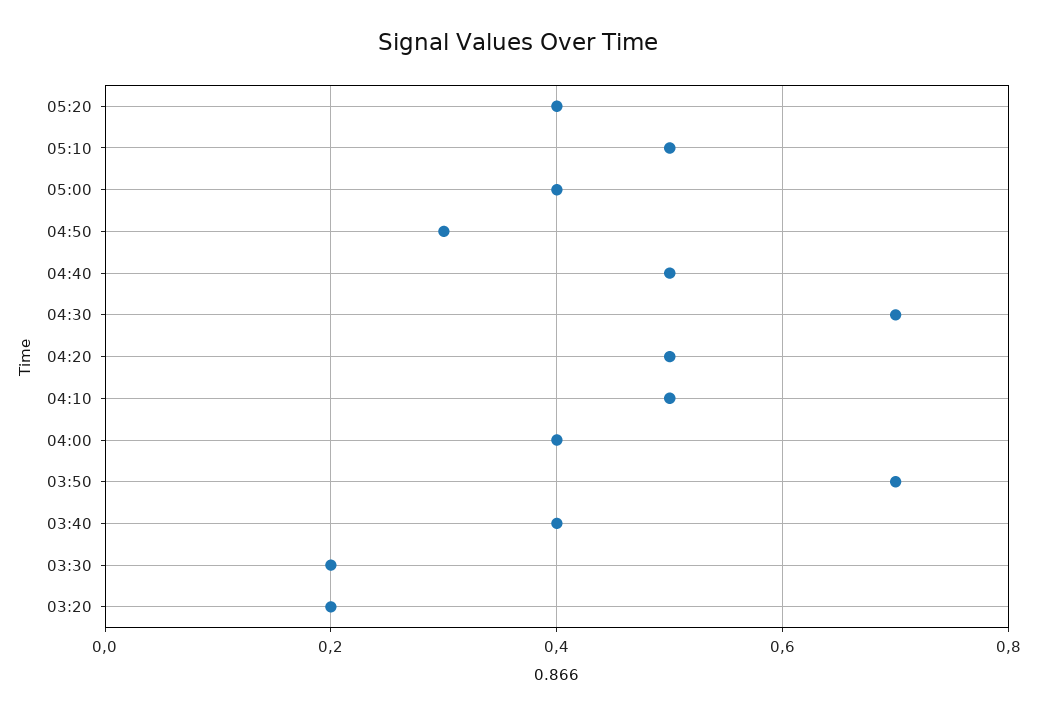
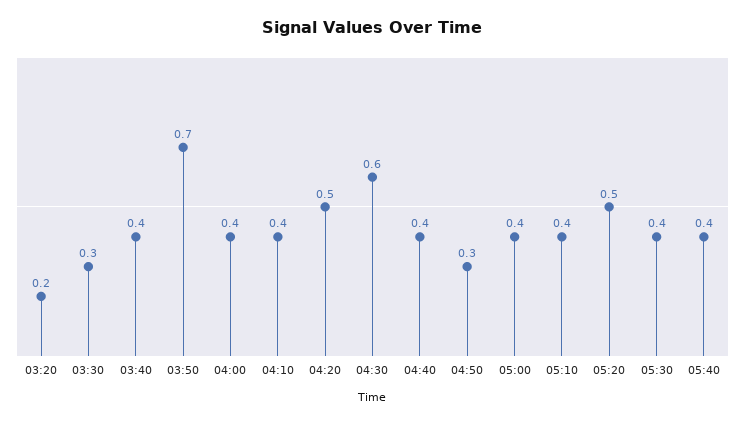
05:20: 0.4 -> 0.5
05:10: 0.5 -> 0.4
04:40: 0.5 -> 0.4
04:30: 0.7 -> 0.6
04:10: 0.5 -> 0.4
03:30: 0.2 -> 0.3
05:30: none -> 0.4
05:40: none -> 0.4

